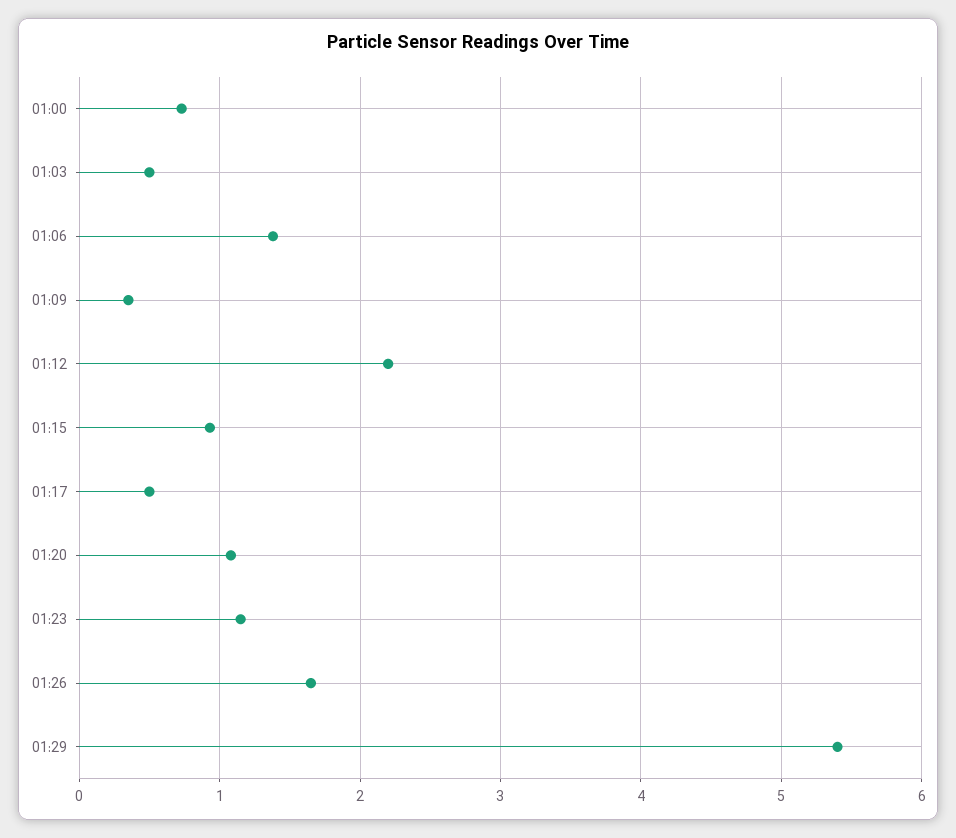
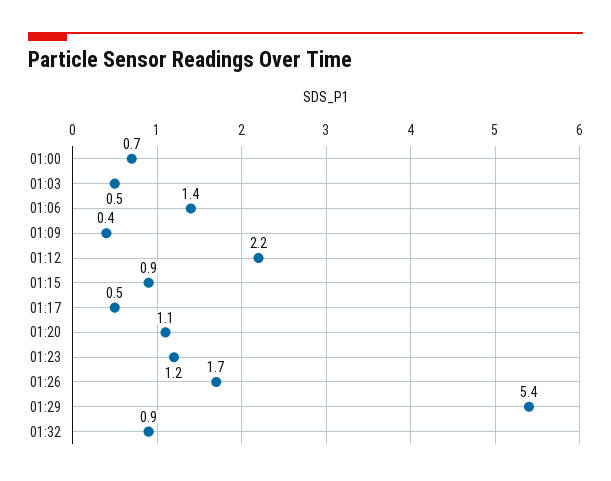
01:32: none -> 0.9

